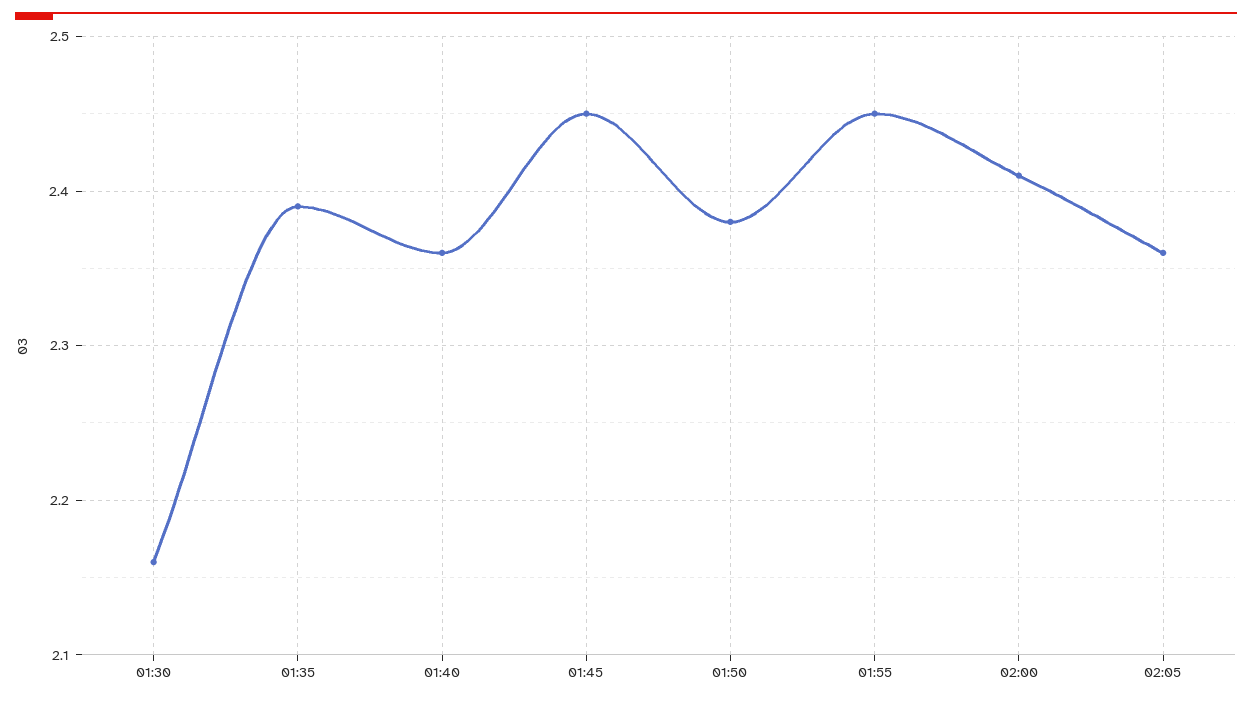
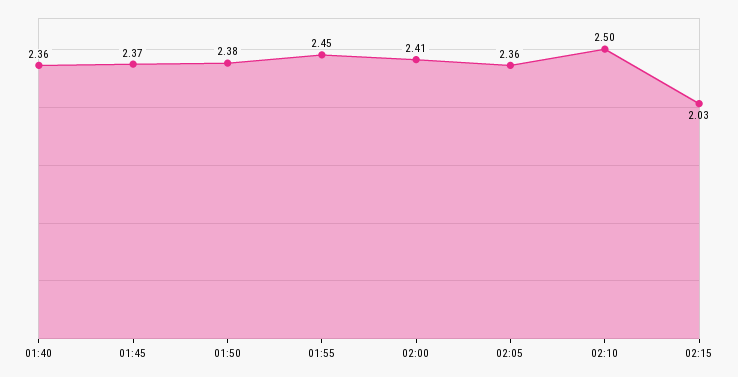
01:30: 2.16 -> none
01:35: 2.39 -> none
01:45: 2.45 -> 2.37
02:10: none -> 2.5
02:15: none -> 2.03

